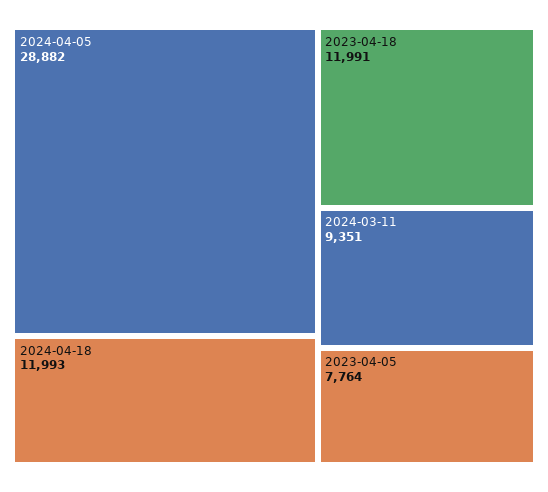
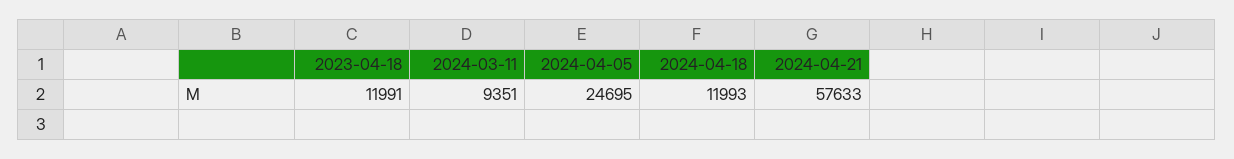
2024-04-05: 28882 -> 24695
2023-04-05: 7764 -> none
2024-04-21: none -> 57633

